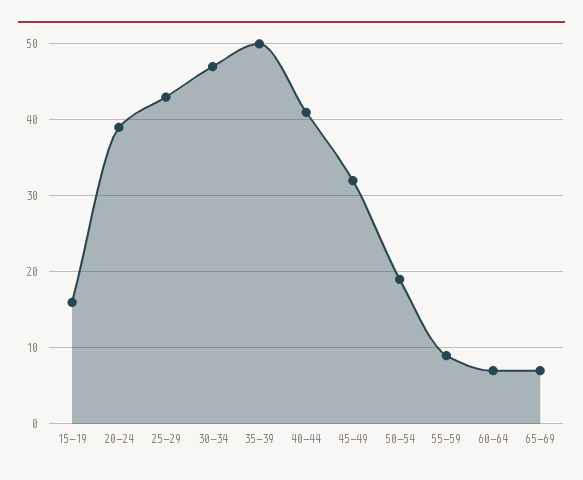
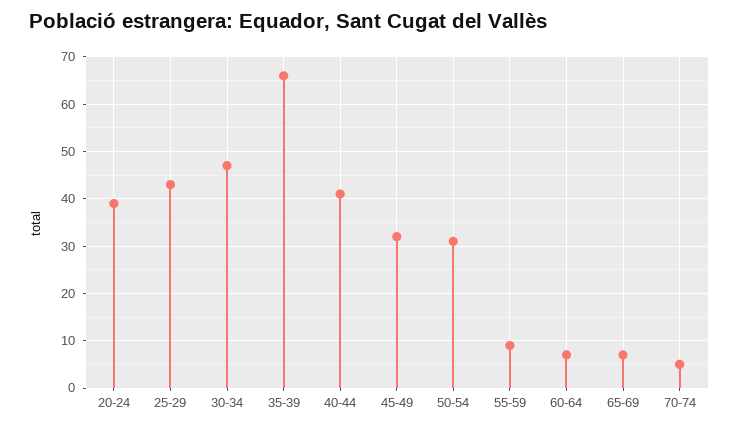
15-19: 16 -> none
35-39: 50 -> 65
50-54: 19 -> 30
70-74: none -> 5

